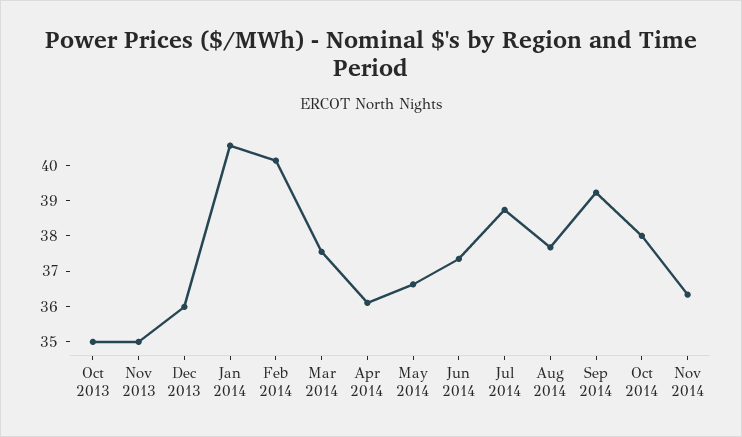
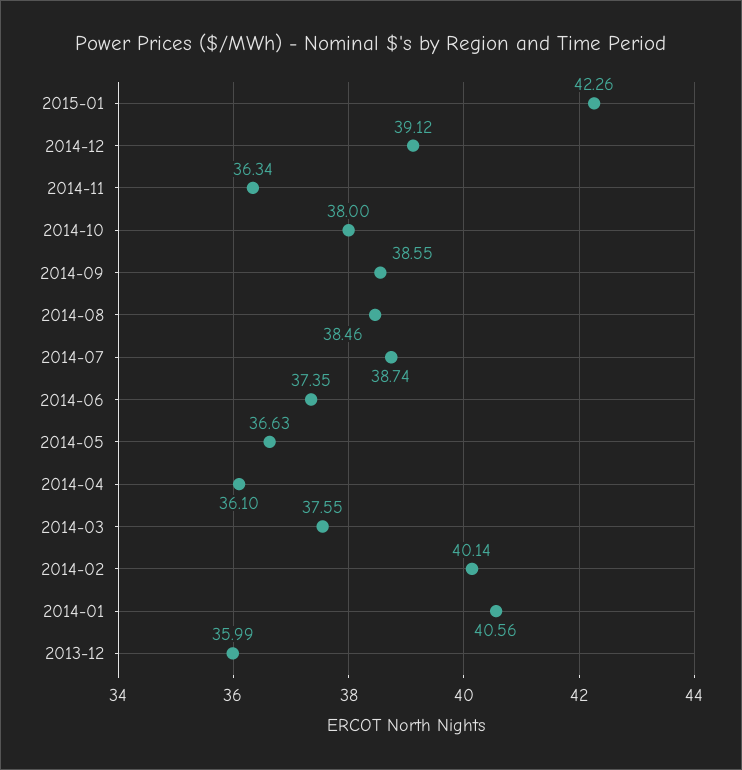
Oct 2013: 35 -> none
Nov 2013: 35 -> none
Aug 2014: 37.75 -> 38.46
Sep 2014: 39.25 -> 38.55
2015-01: none -> 42.26
2014-12: none -> 39.12

